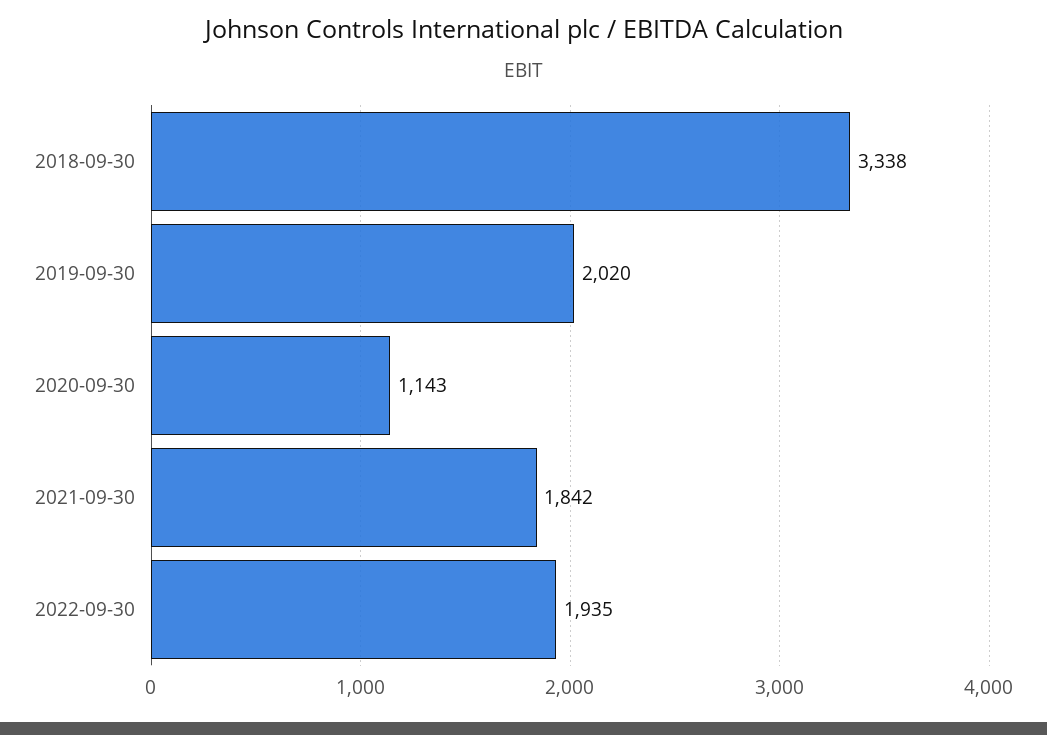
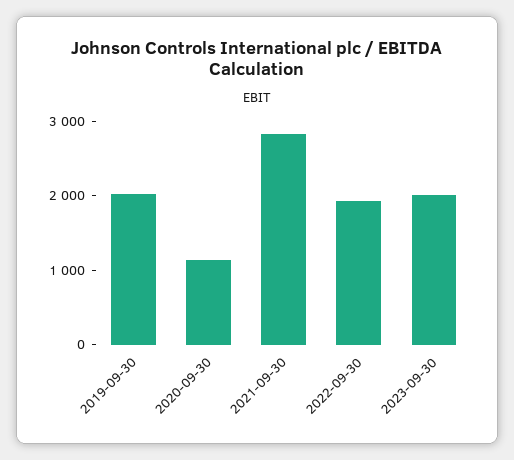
2018-09-30: 3338 -> none
2021-09-30: 1842 -> 2800
2023-09-30: none -> 2000

